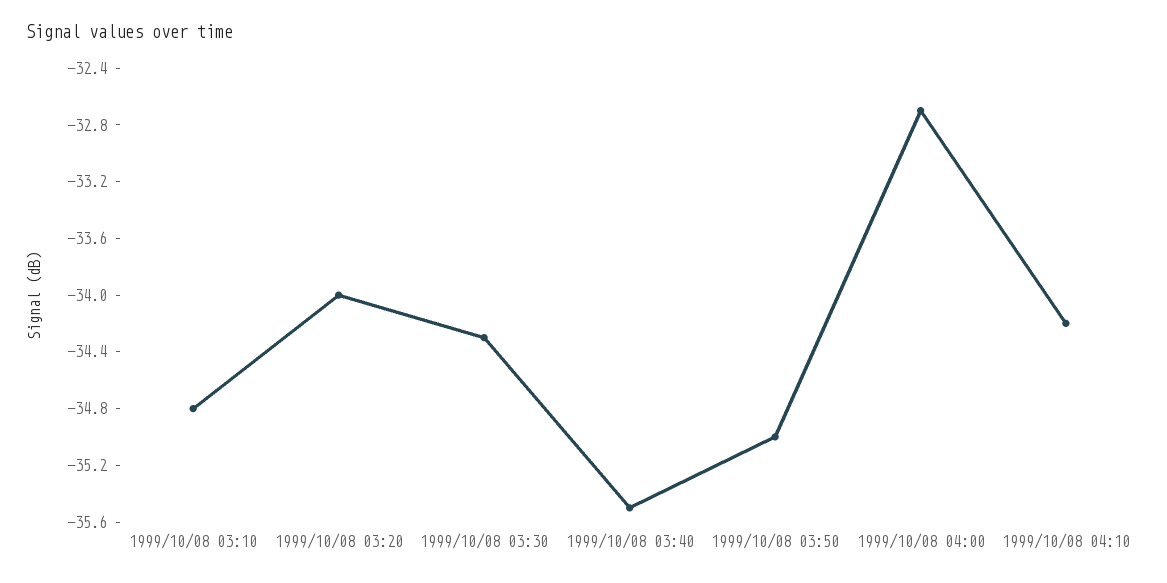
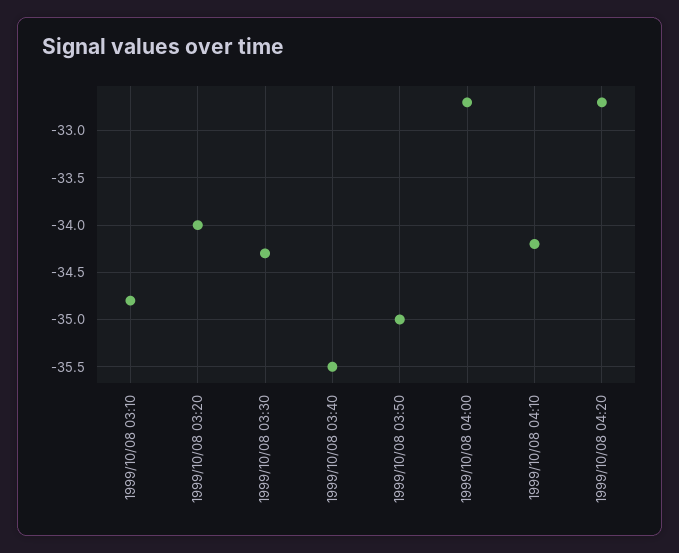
1999/10/08 04:20: none -> -32.7

